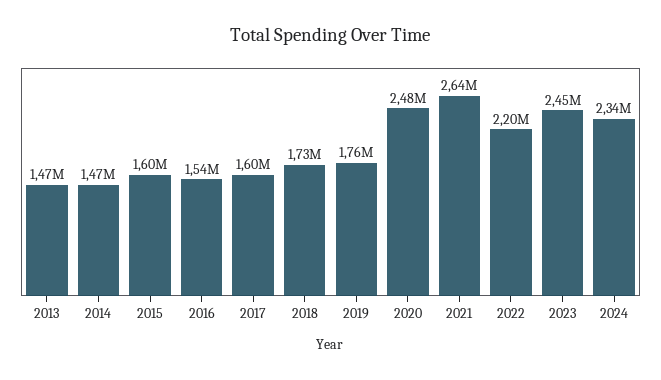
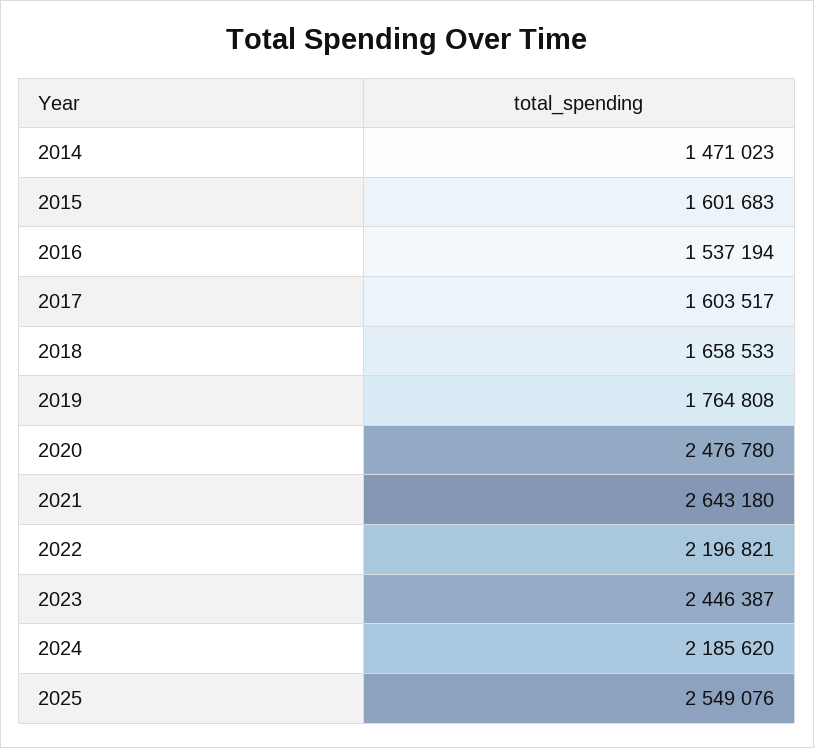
2013: 1470000 -> none
2018: 1730000 -> 1658533
2024: 2340000 -> 2185620
2025: none -> 2549076

